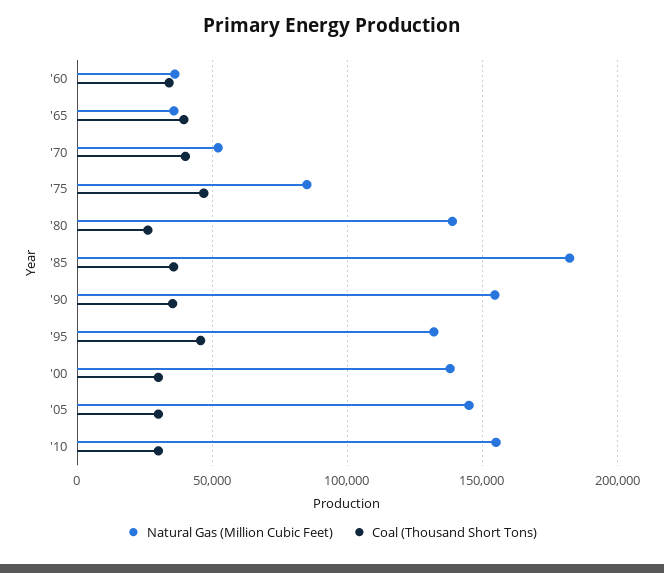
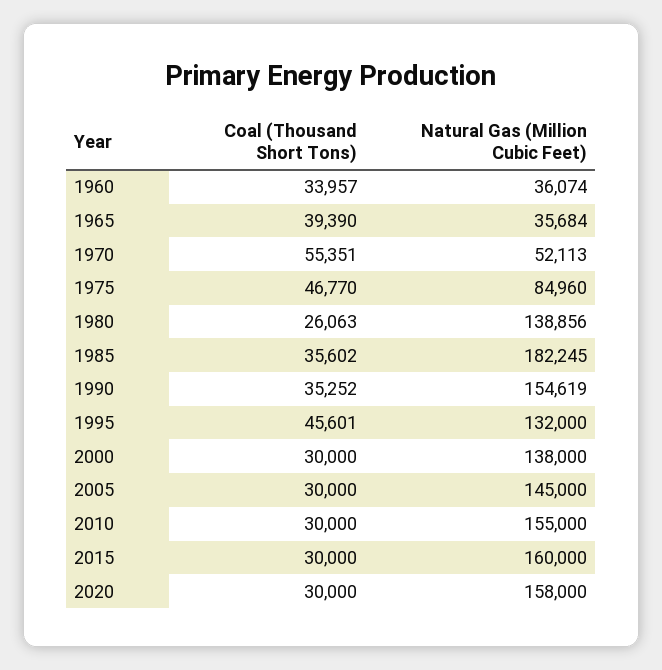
Coal (Thousand Short Tons), '70: 40000 -> 55351
Coal (Thousand Short Tons), 2015: none -> 30000
Natural Gas (Million Cubic Feet), 2015: none -> 160000
Coal (Thousand Short Tons), 2020: none -> 30000
Natural Gas (Million Cubic Feet), 2020: none -> 158000

